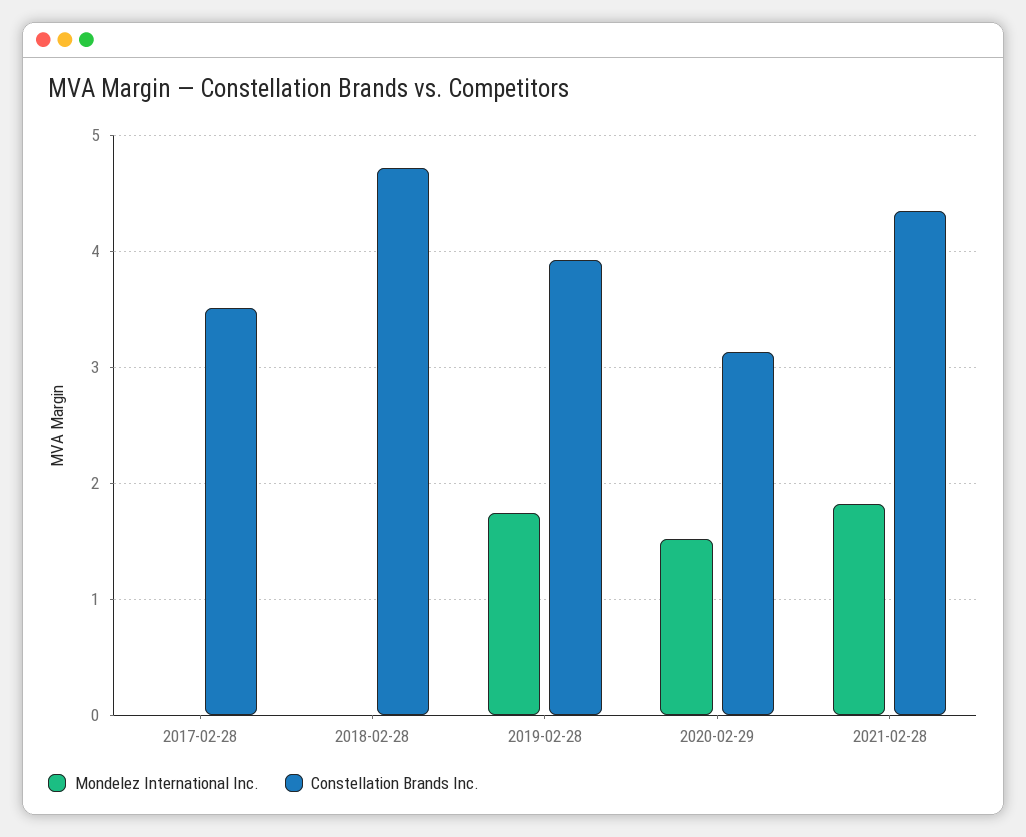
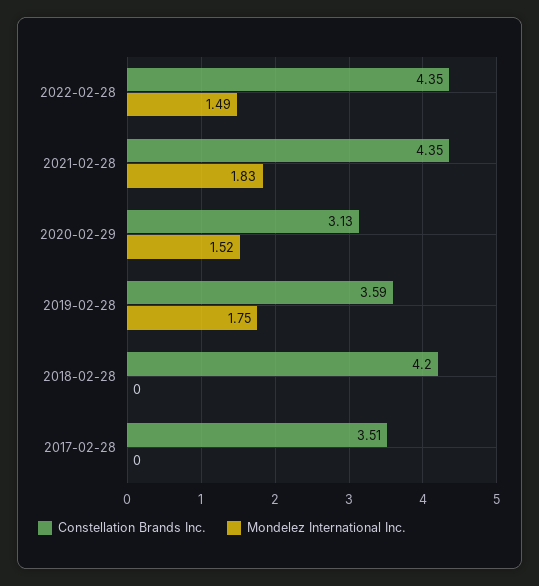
Constellation Brands Inc., 2018-02-28: 4.7 -> 4.2
Constellation Brands Inc., 2019-02-28: 3.9 -> 3.59
Constellation Brands Inc., 2022-02-28: none -> 4.35
Mondelez International Inc., 2022-02-28: none -> 1.49

